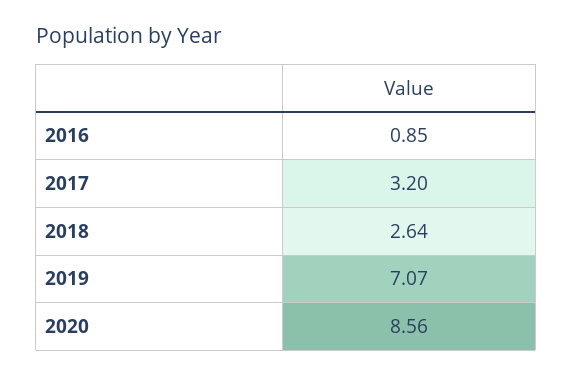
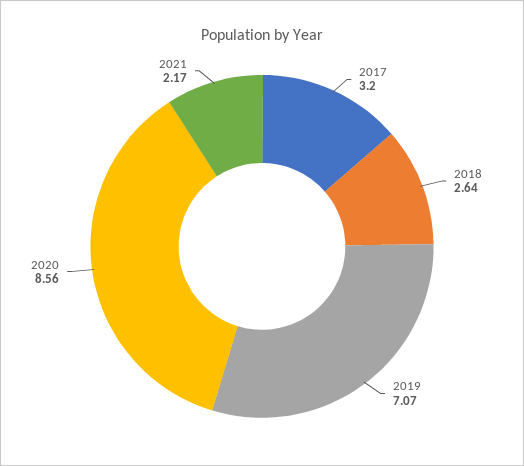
2016: 0.85 -> none
2021: none -> 2.17

